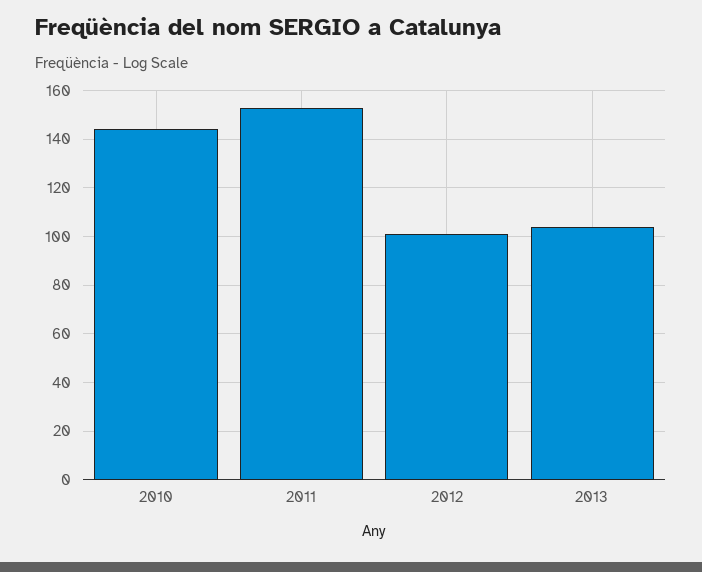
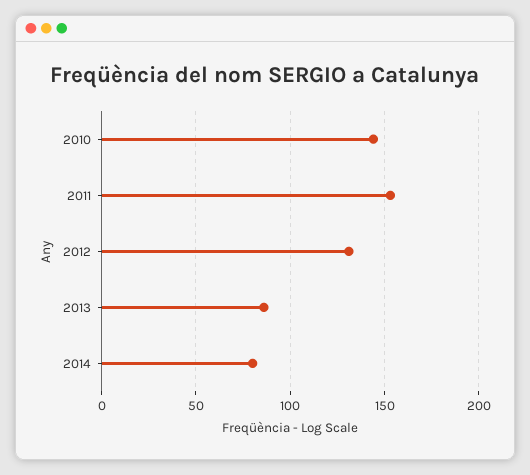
2012: 100 -> 130
2013: 105 -> 85
2014: none -> 80

